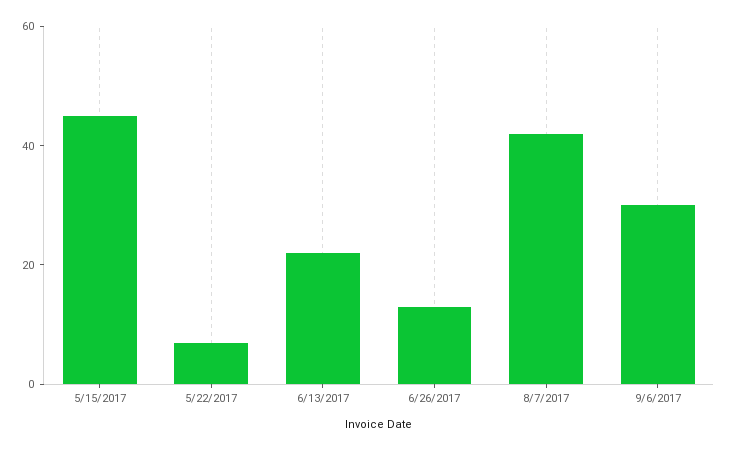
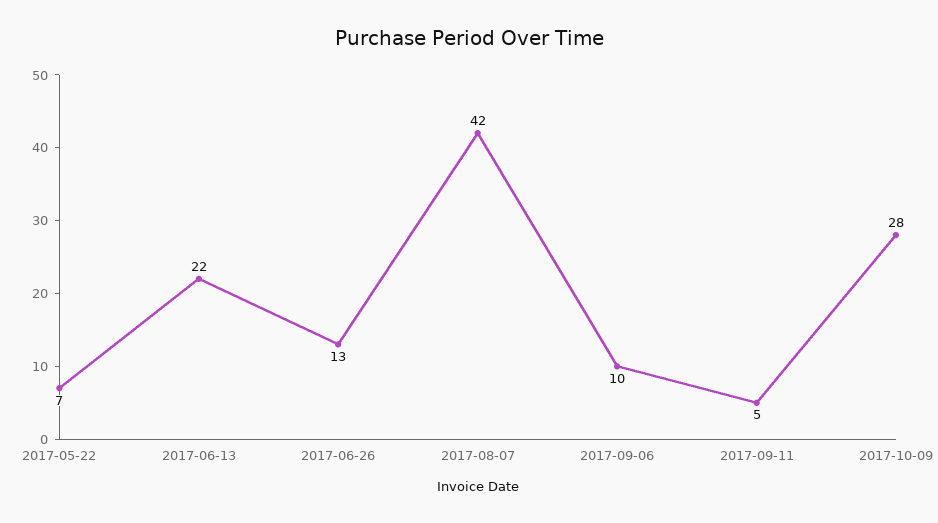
5/15/2017: 45 -> none
9/6/2017: 30 -> 10
2017-09-11: none -> 5
2017-10-09: none -> 28

